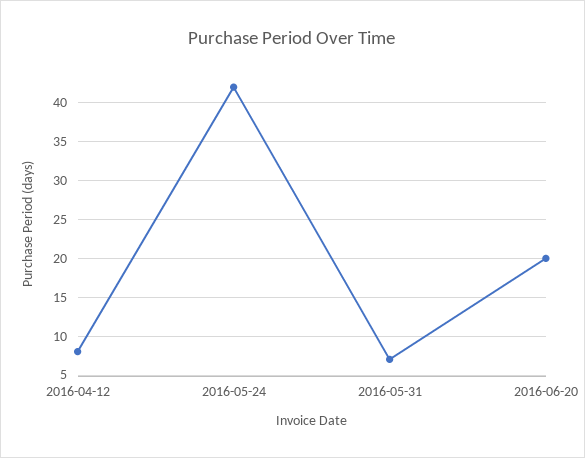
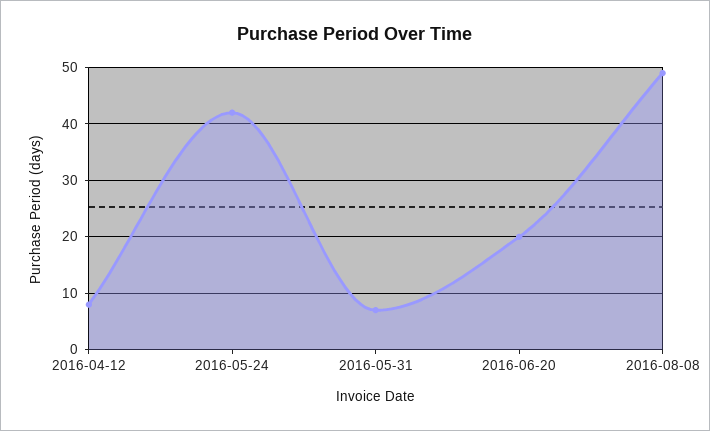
2016-08-08: none -> 50

